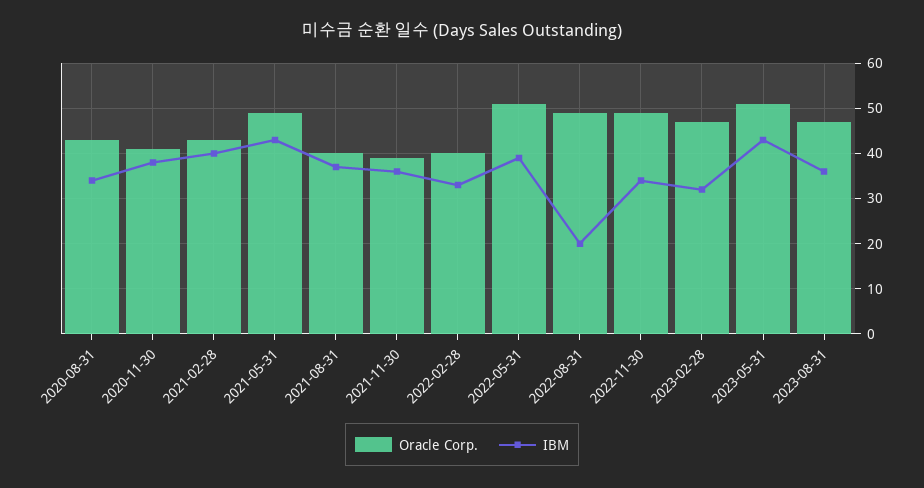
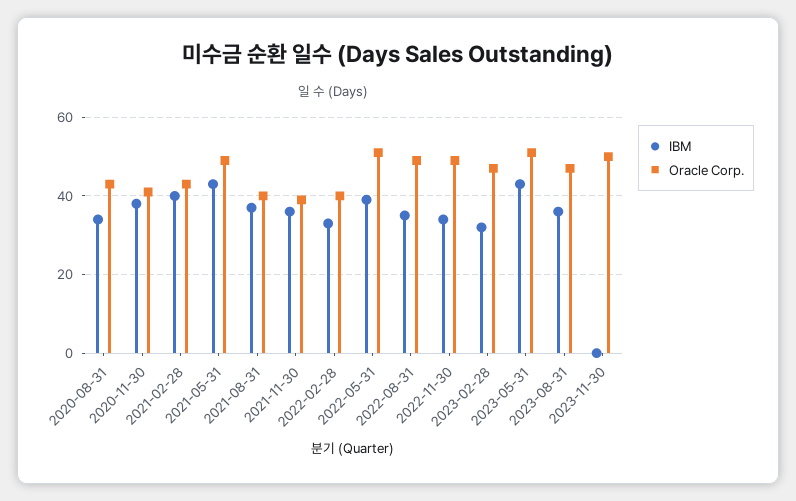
IBM, 2022-08-31: 20 -> 35
IBM, 2023-11-30: none -> 0
Oracle Corp., 2023-11-30: none -> 50

